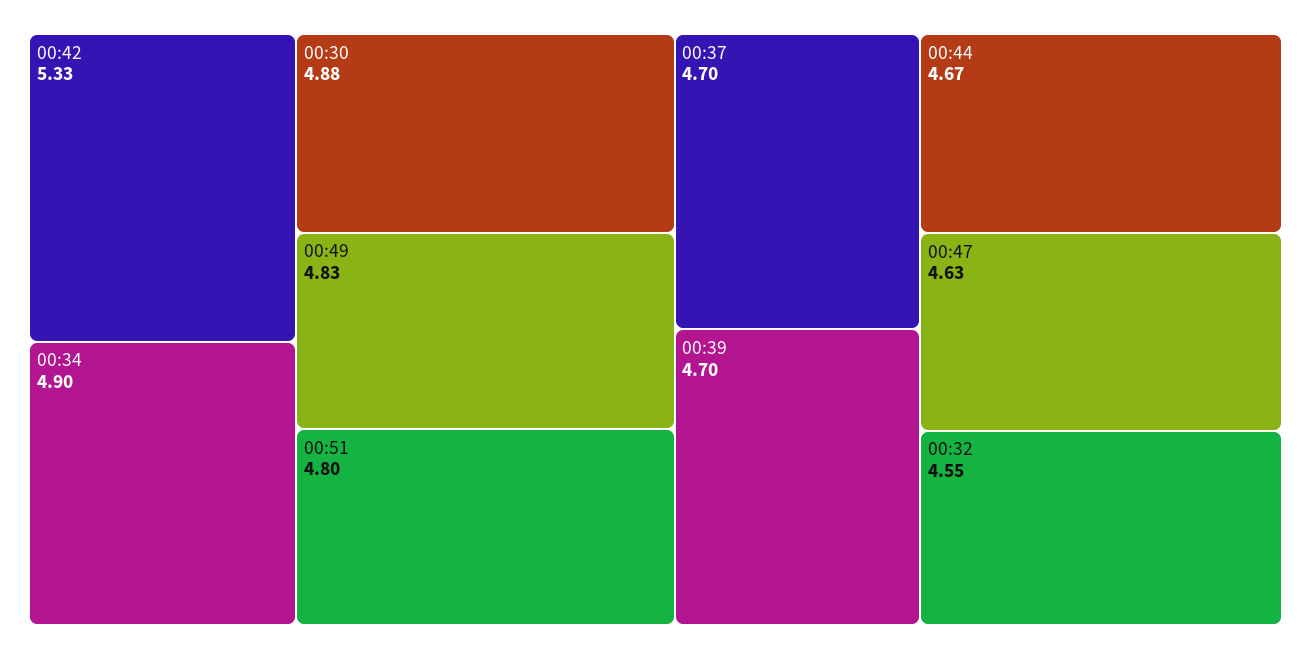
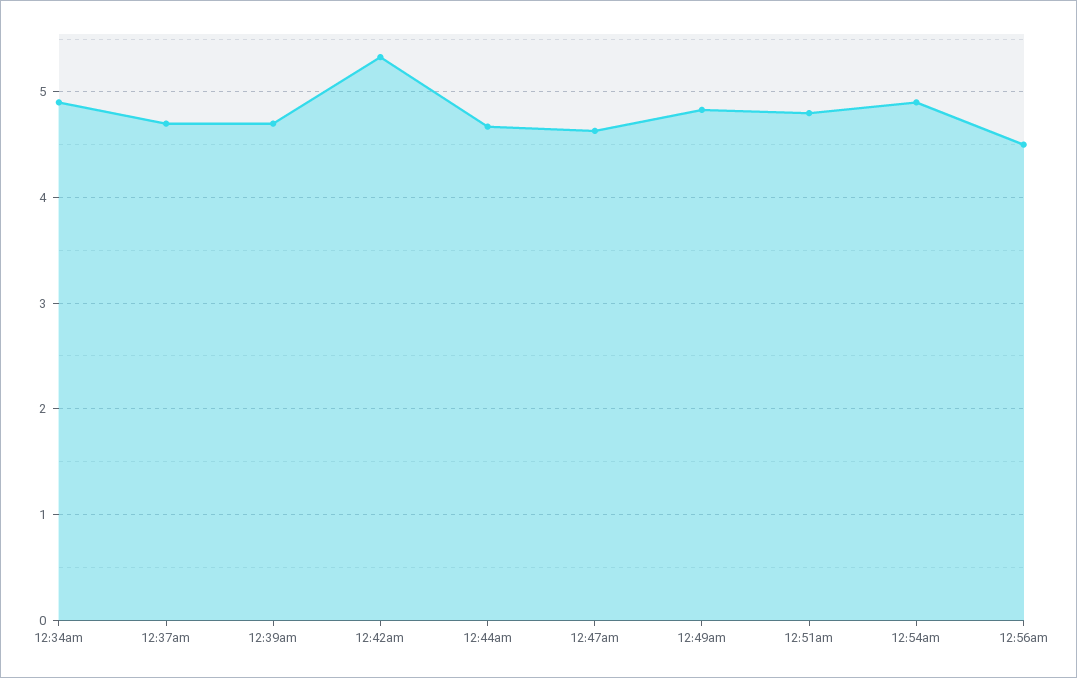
00:30: 4.88 -> none
00:32: 4.55 -> none
12:54am: none -> 4.9
12:56am: none -> 4.5

